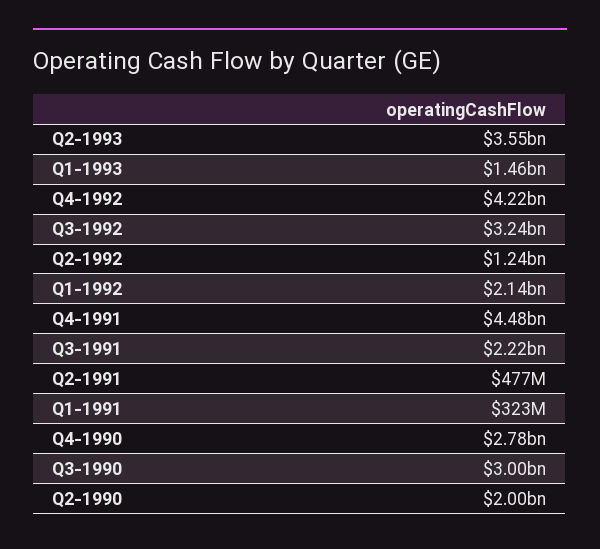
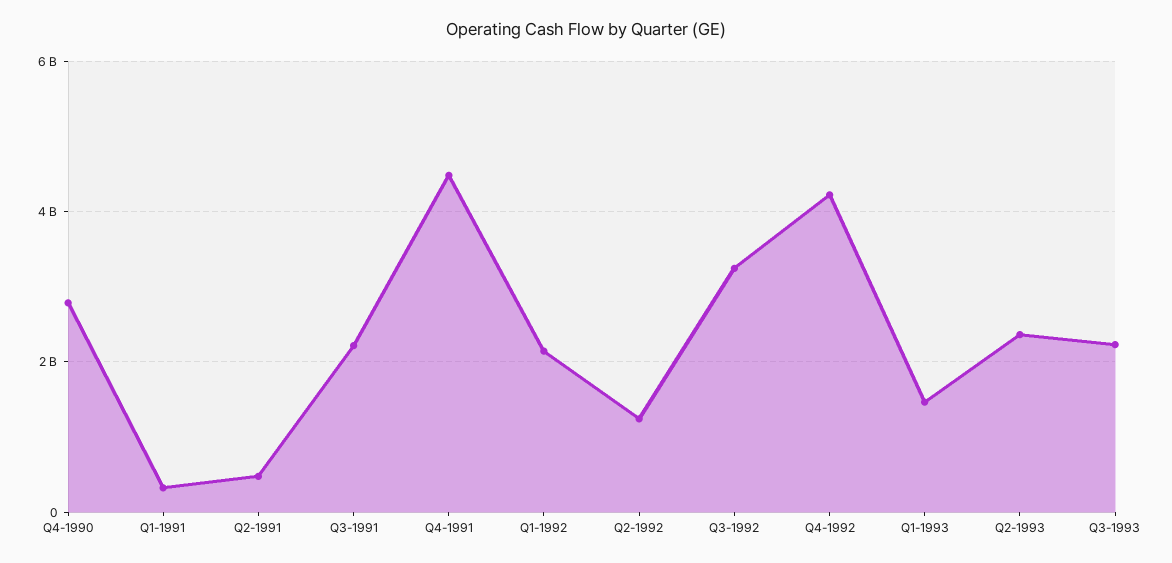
Q2-1993: 3550000000 -> 2400000000
Q3-1990: 3000000000 -> none
Q2-1990: 2000000000 -> none
Q3-1993: none -> 2200000000

